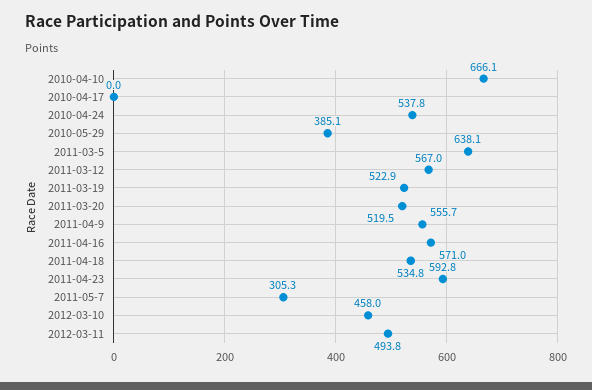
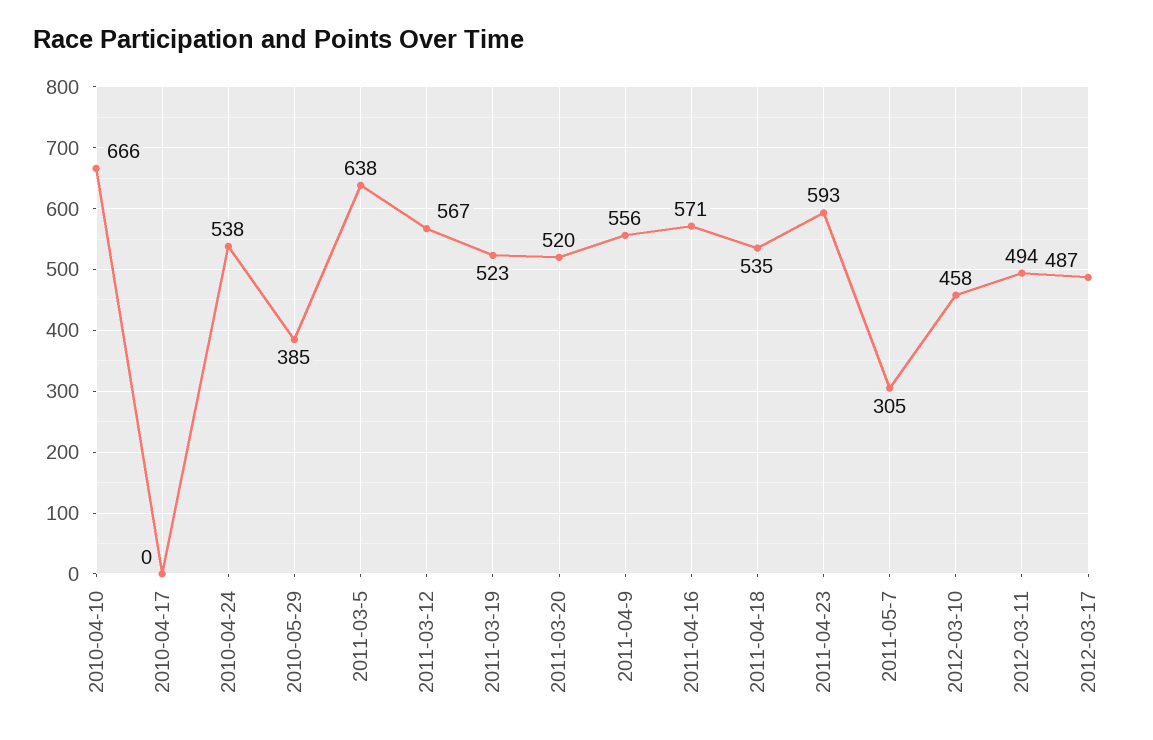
2012-03-17: none -> 487

